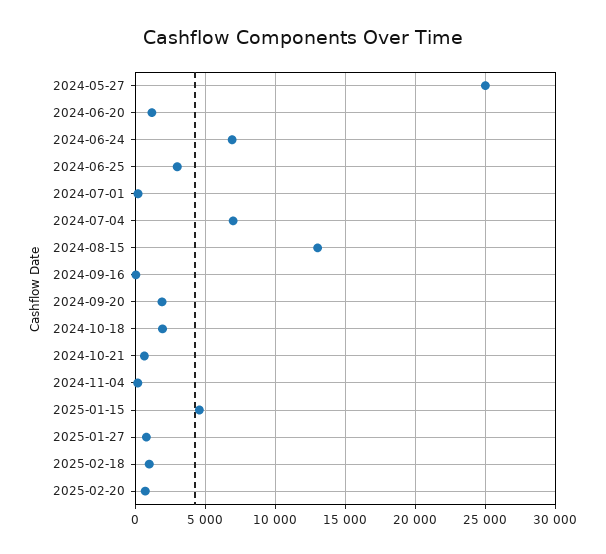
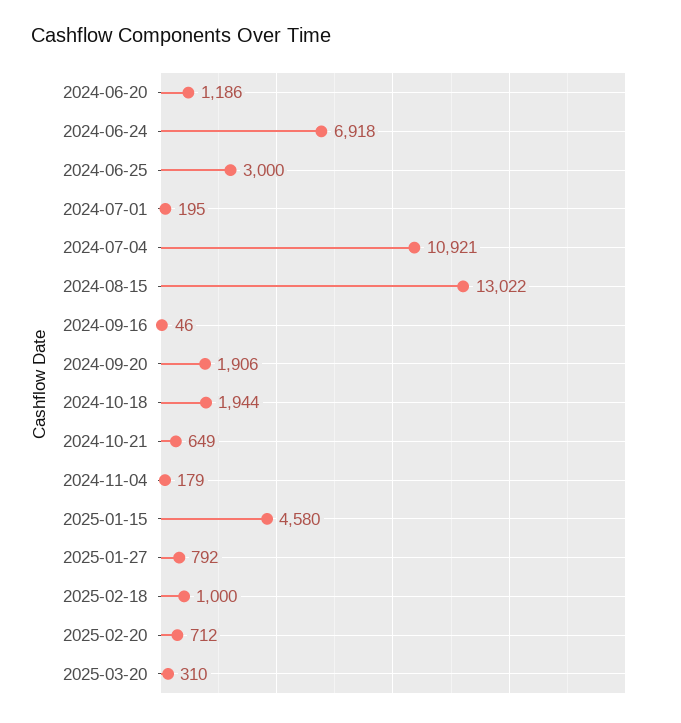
2024-05-27: 25000 -> none
2024-07-04: 7000 -> 10921
2025-03-20: none -> 310

